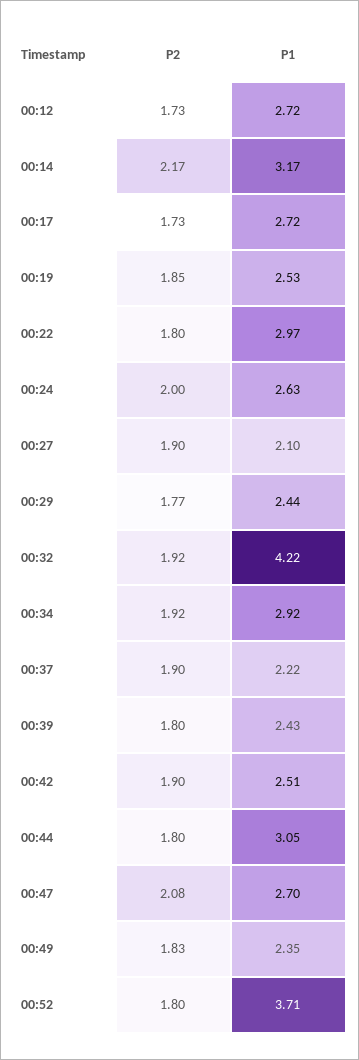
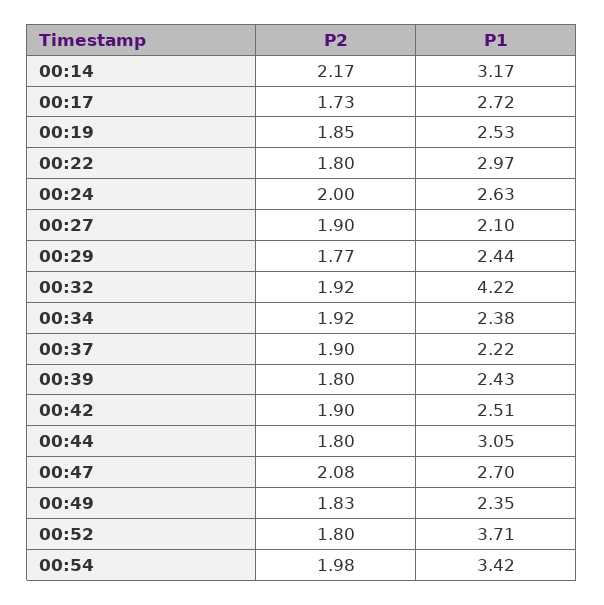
P2, 00:12: 1.73 -> none
P1, 00:12: 2.72 -> none
P1, 00:34: 2.92 -> 2.38
P2, 00:54: none -> 1.98
P1, 00:54: none -> 3.42

